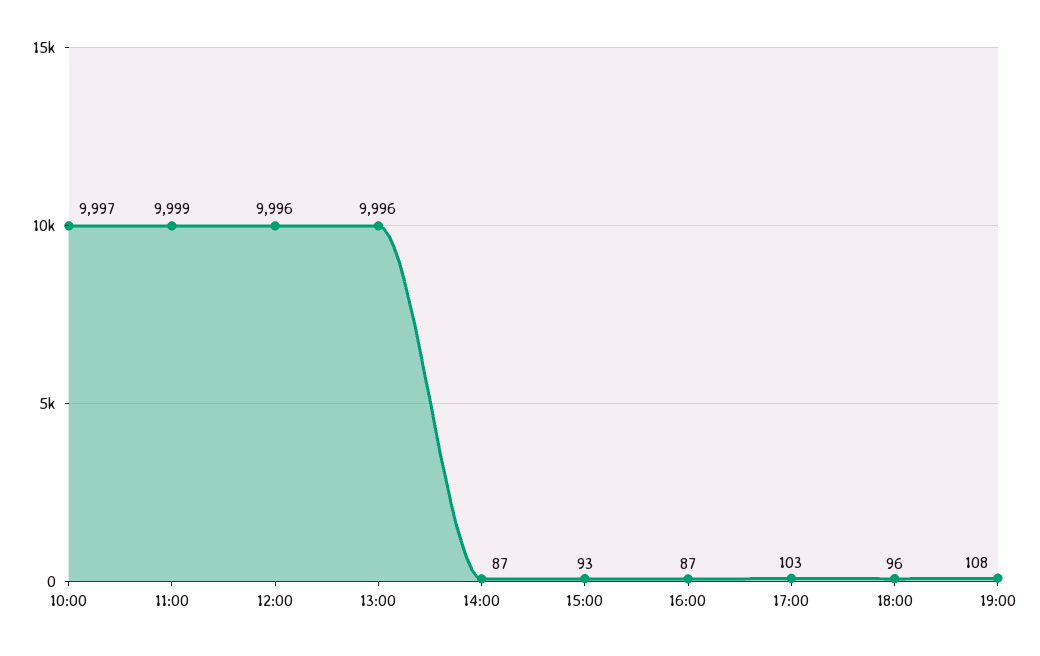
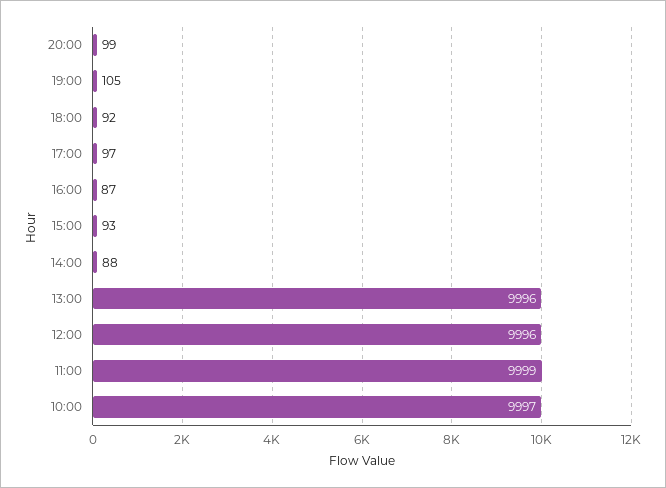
14:00: 87 -> 88
17:00: 103 -> 97
18:00: 96 -> 92
19:00: 108 -> 105
20:00: none -> 99

